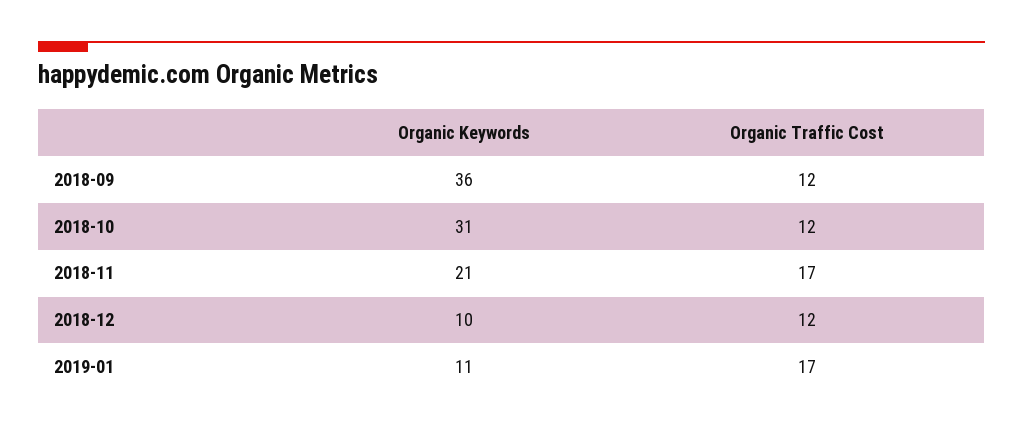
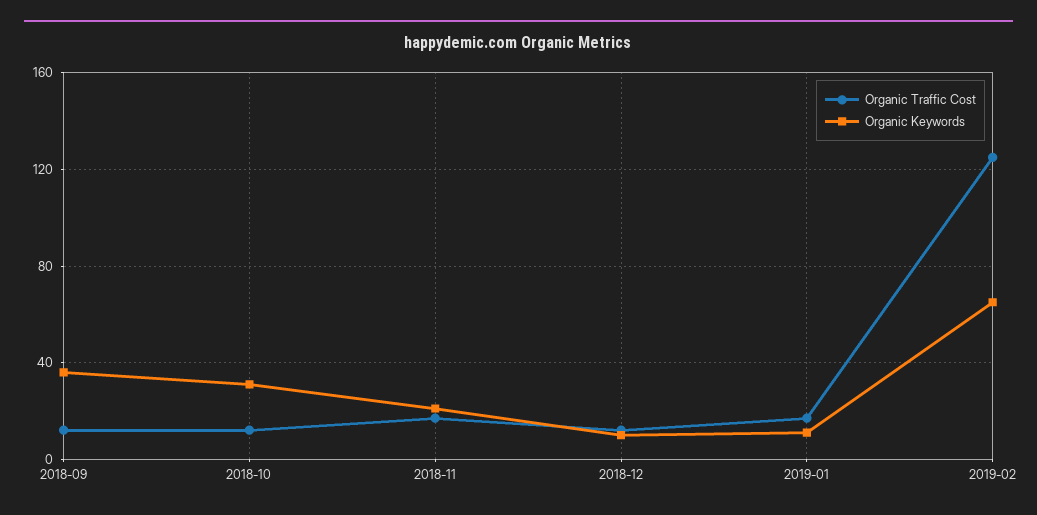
Organic Traffic Cost, 2019-02: none -> 125
Organic Keywords, 2019-02: none -> 65

